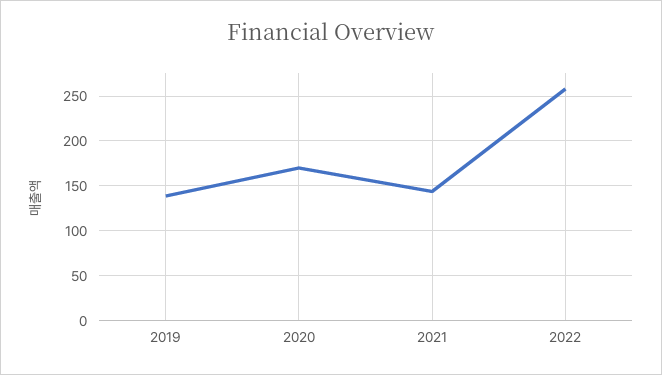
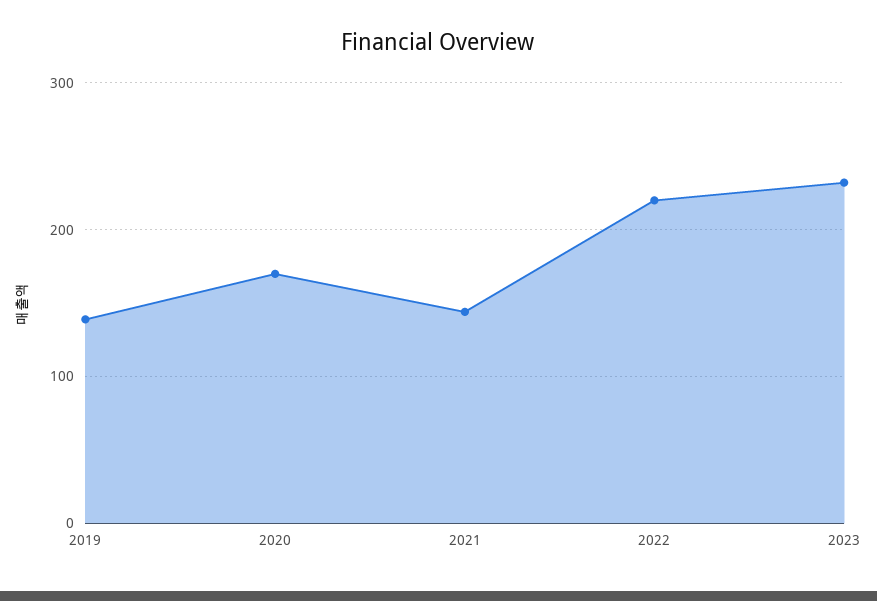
2022: 260 -> 220
2023: none -> 230

